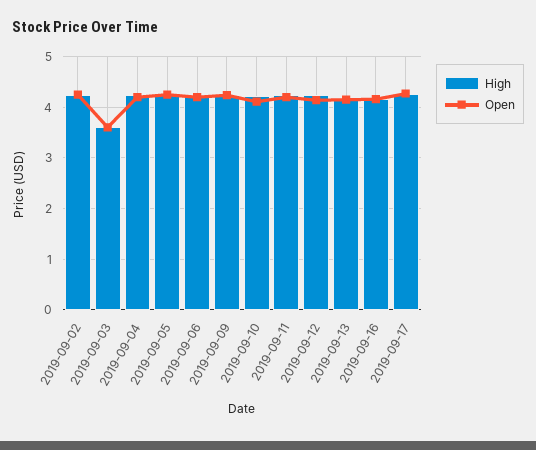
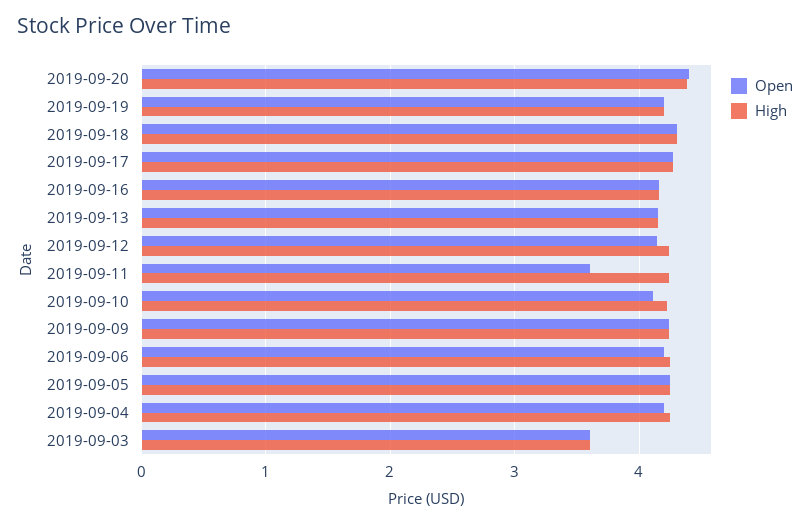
High, 2019-09-02: 4.2 -> none
Open, 2019-09-02: 4.2 -> none
Open, 2019-09-11: 4.2 -> 3.6
Open, 2019-09-20: none -> 4.4
High, 2019-09-20: none -> 4.4
Open, 2019-09-19: none -> 4.2
High, 2019-09-19: none -> 4.2
Open, 2019-09-18: none -> 4.3
High, 2019-09-18: none -> 4.3

